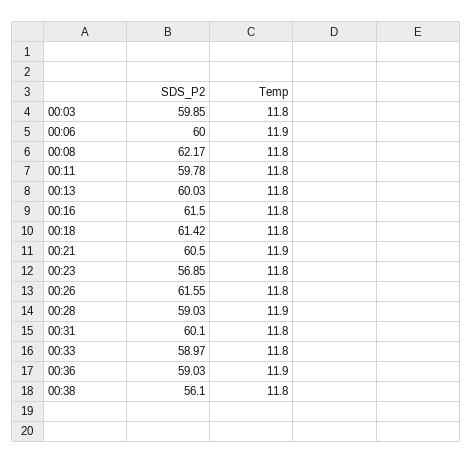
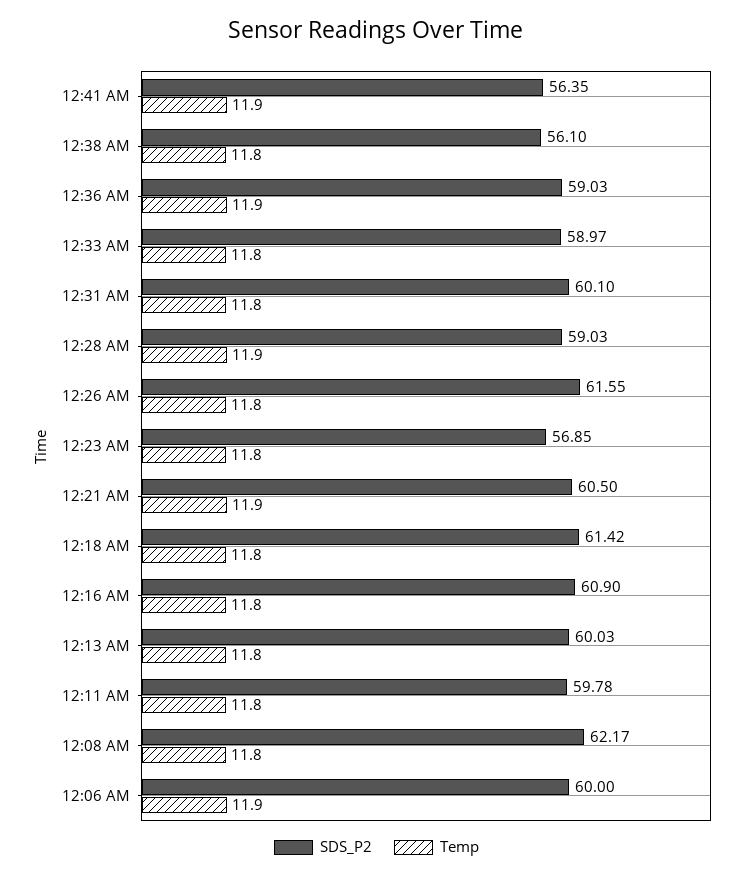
SDS_P2, 00:03: 59.85 -> none
Temp, 00:03: 11.8 -> none
SDS_P2, 00:16: 61.5 -> 60.9
SDS_P2, 12:41 AM: none -> 56.35
Temp, 12:41 AM: none -> 11.9

